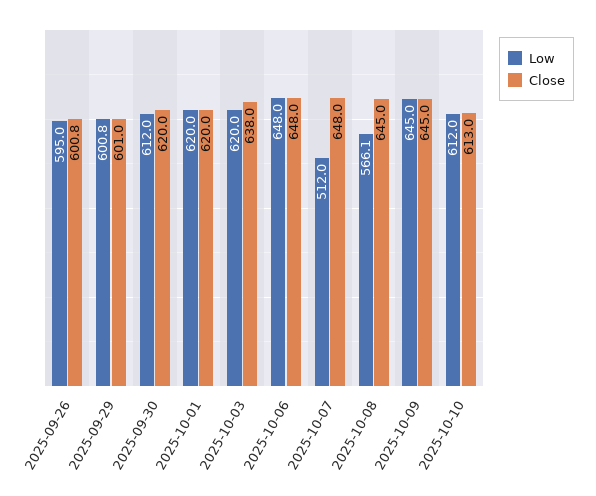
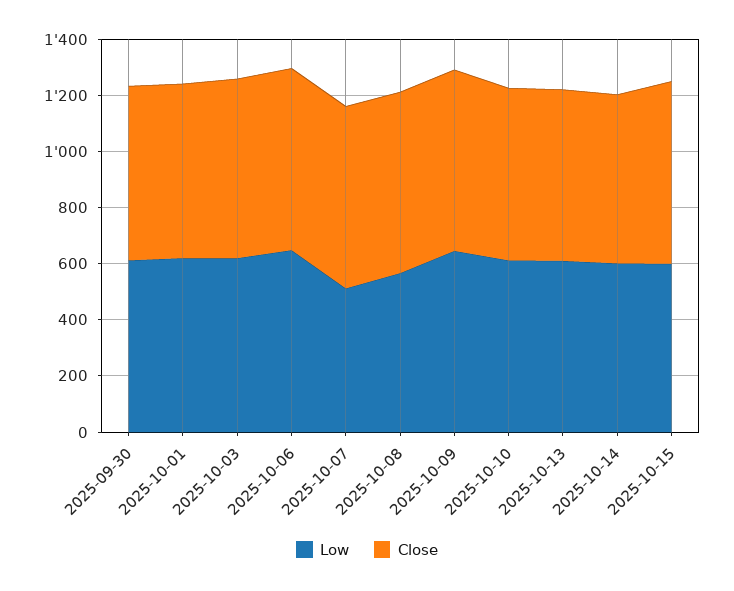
Low, 2025-09-26: 595 -> none
Close, 2025-09-26: 600.8 -> none
Low, 2025-09-29: 600.8 -> none
Close, 2025-09-29: 601 -> none
Low, 2025-10-13: none -> 600
Close, 2025-10-13: none -> 600
Low, 2025-10-14: none -> 600
Close, 2025-10-14: none -> 600
Low, 2025-10-15: none -> 600
Close, 2025-10-15: none -> 650

